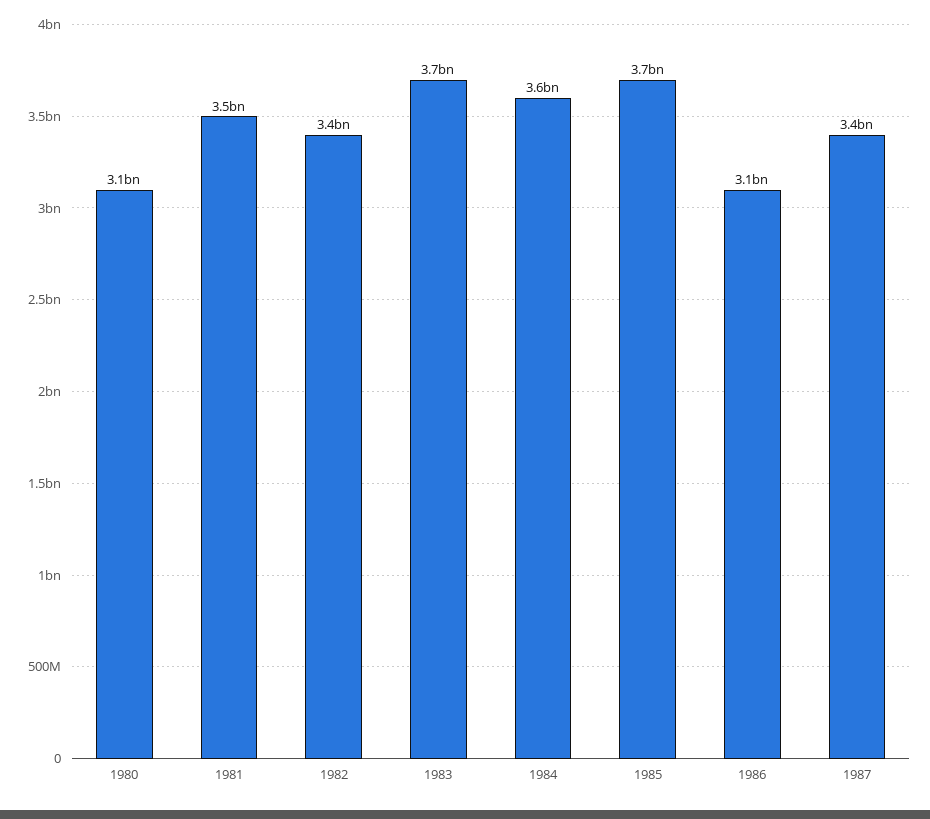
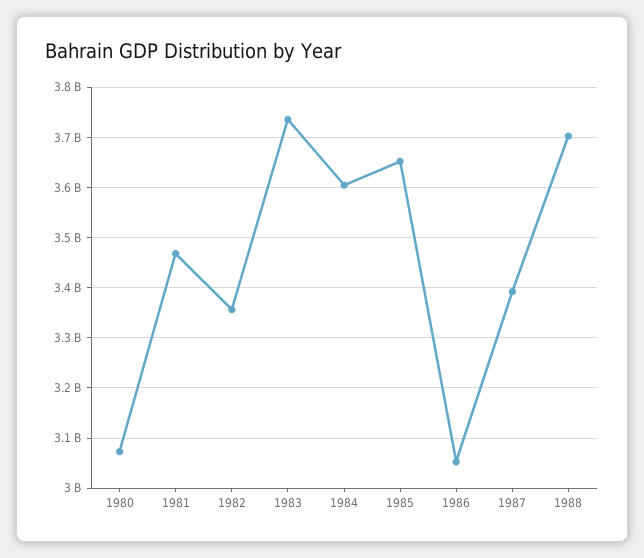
1988: none -> 3700000000

